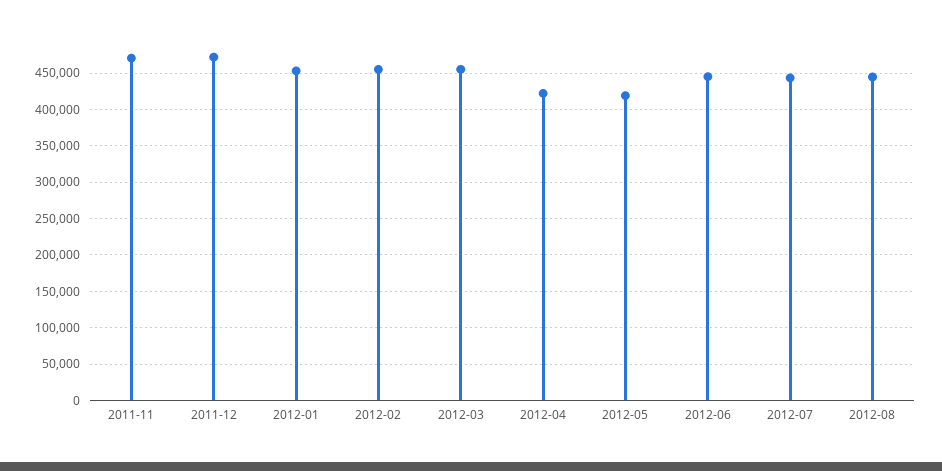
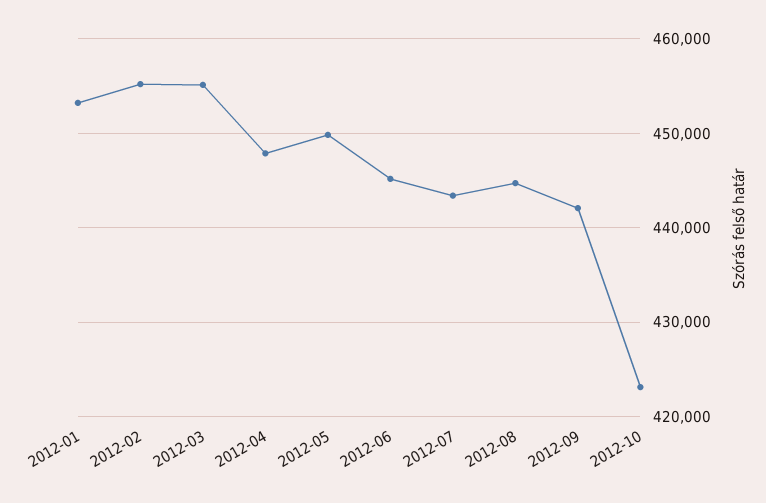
2011-11: 470000 -> none
2011-12: 470000 -> none
2012-04: 420000 -> 448000
2012-05: 420000 -> 450000
2012-09: none -> 442000
2012-10: none -> 423000

